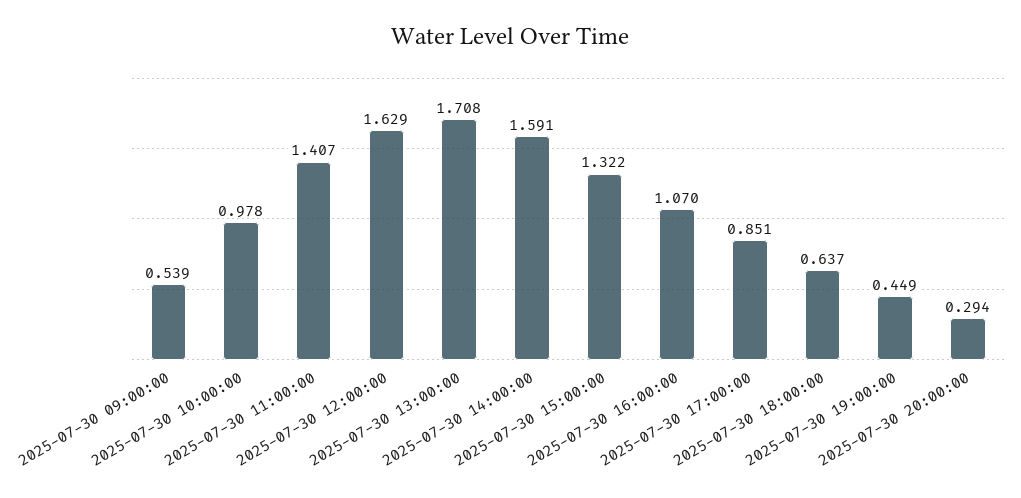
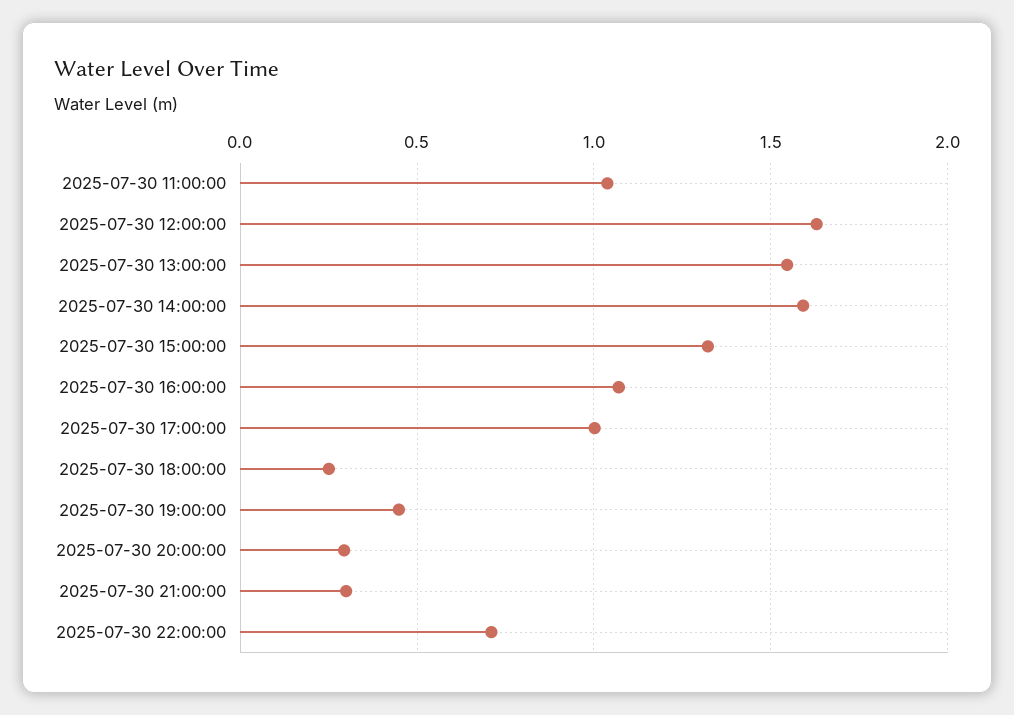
2025-07-30 09:00:00: 0.539 -> none
2025-07-30 10:00:00: 0.978 -> none
2025-07-30 11:00:00: 1.407 -> 1.05
2025-07-30 13:00:00: 1.708 -> 1.55
2025-07-30 17:00:00: 0.851 -> 1
2025-07-30 18:00:00: 0.637 -> 0.25
2025-07-30 21:00:00: none -> 0.3
2025-07-30 22:00:00: none -> 0.7

